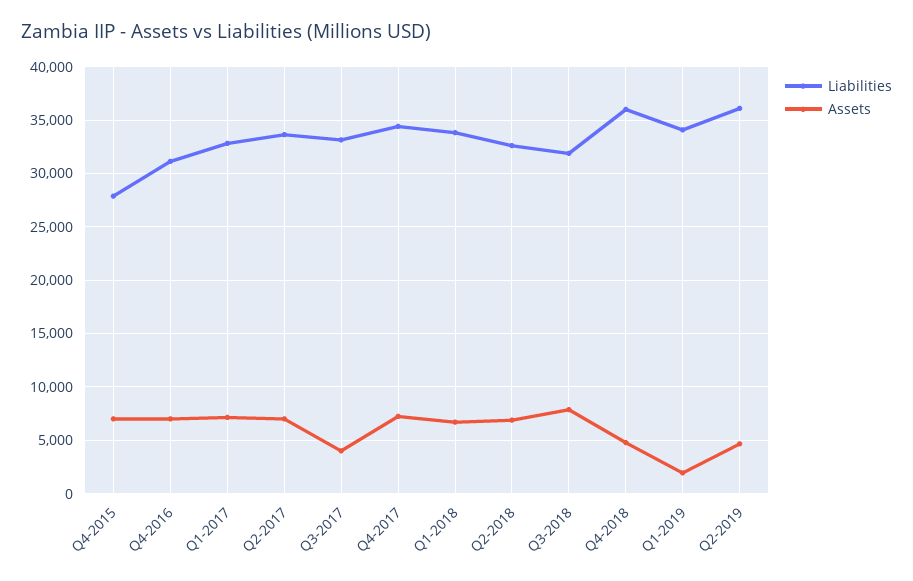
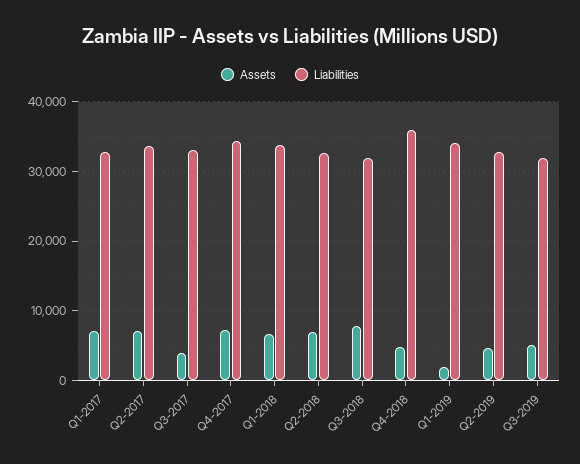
Liabilities, Q4-2015: 28000 -> none
Assets, Q4-2015: 7000 -> none
Liabilities, Q4-2016: 31000 -> none
Assets, Q4-2016: 7000 -> none
Liabilities, Q2-2019: 36000 -> 33000
Assets, Q3-2019: none -> 5000
Liabilities, Q3-2019: none -> 32000

